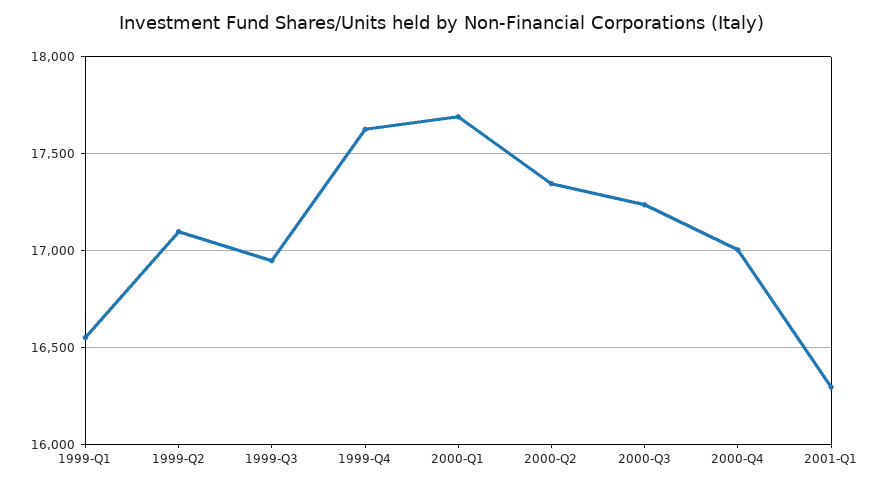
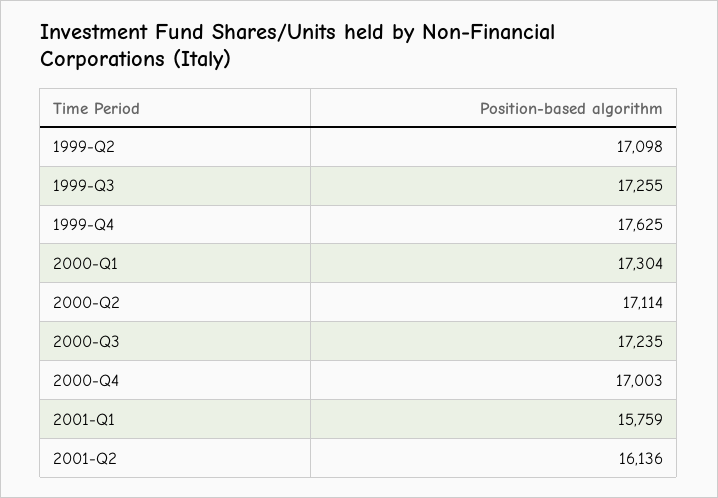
1999-Q1: 16550 -> none
1999-Q3: 16950 -> 17255
2000-Q1: 17700 -> 17304
2000-Q2: 17350 -> 17114
2001-Q1: 16300 -> 15759
2001-Q2: none -> 16136

